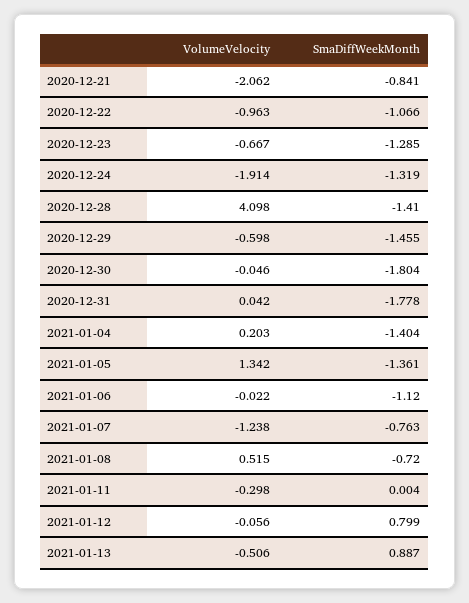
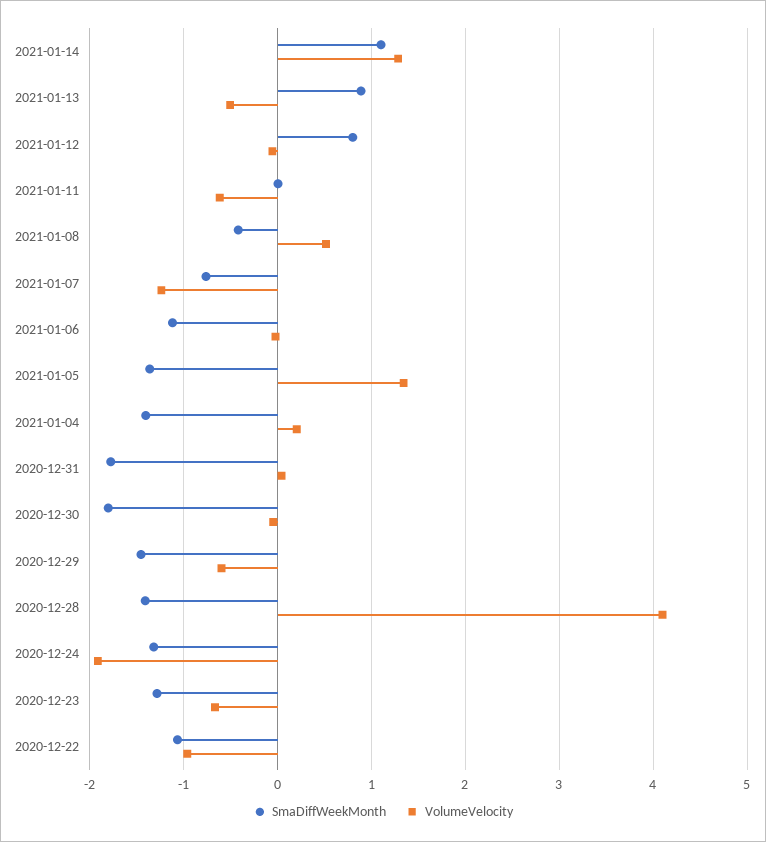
VolumeVelocity, 2020-12-21: -2.062 -> none
SmaDiffWeekMonth, 2020-12-21: -0.841 -> none
SmaDiffWeekMonth, 2021-01-08: -0.72 -> -0.4
VolumeVelocity, 2021-01-11: -0.298 -> -0.6
SmaDiffWeekMonth, 2021-01-14: none -> 1.1
VolumeVelocity, 2021-01-14: none -> 1.3

